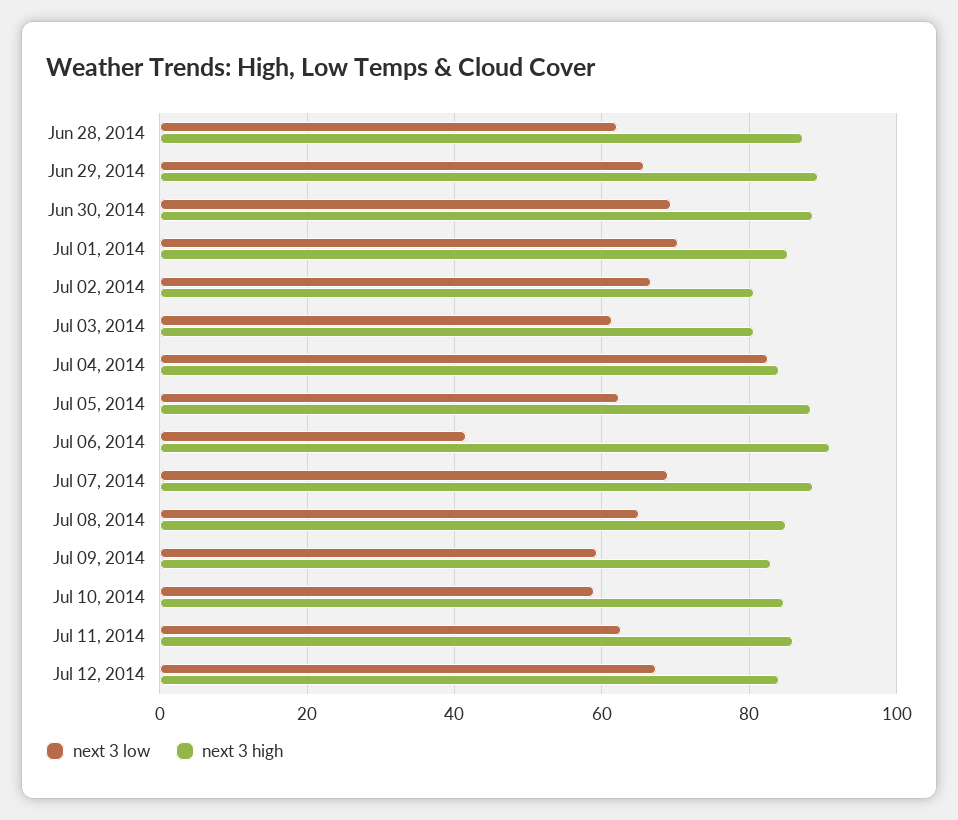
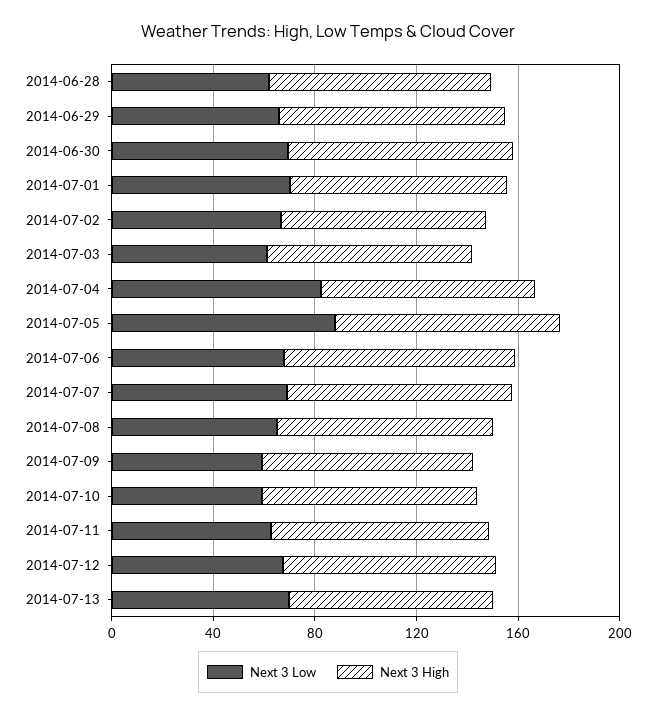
next 3 low, Jul 05, 2014: 62 -> 90
next 3 low, Jul 06, 2014: 42 -> 70
next 3 low, 2014-07-13: none -> 70
next 3 high, 2014-07-13: none -> 80

